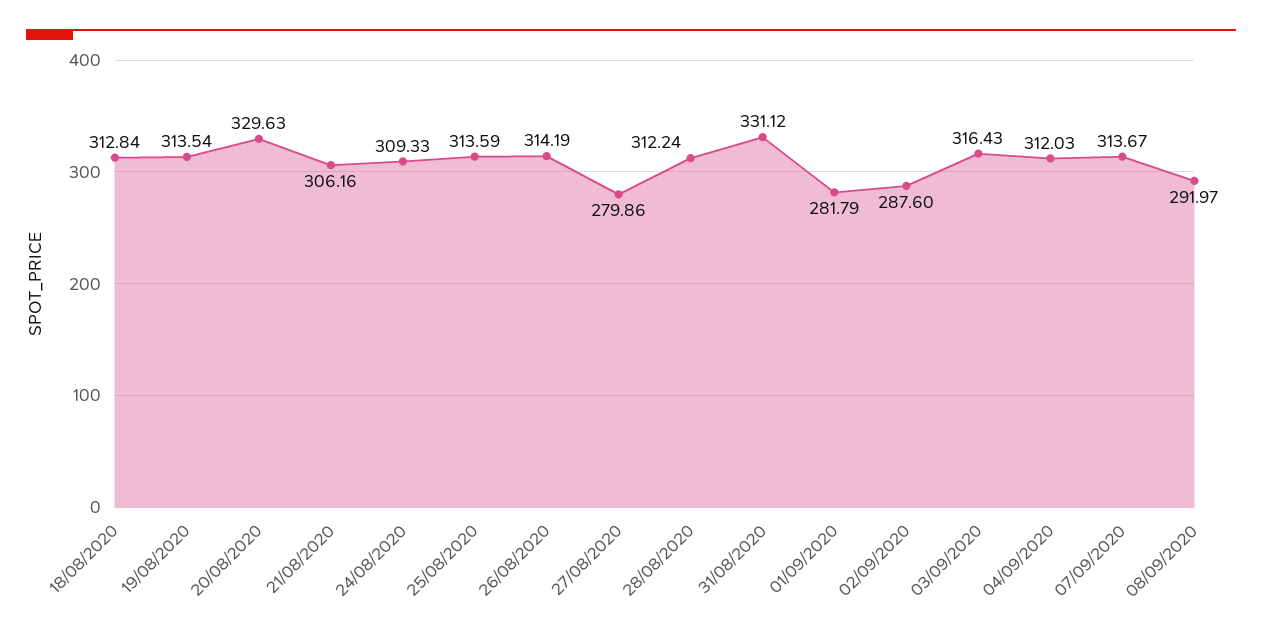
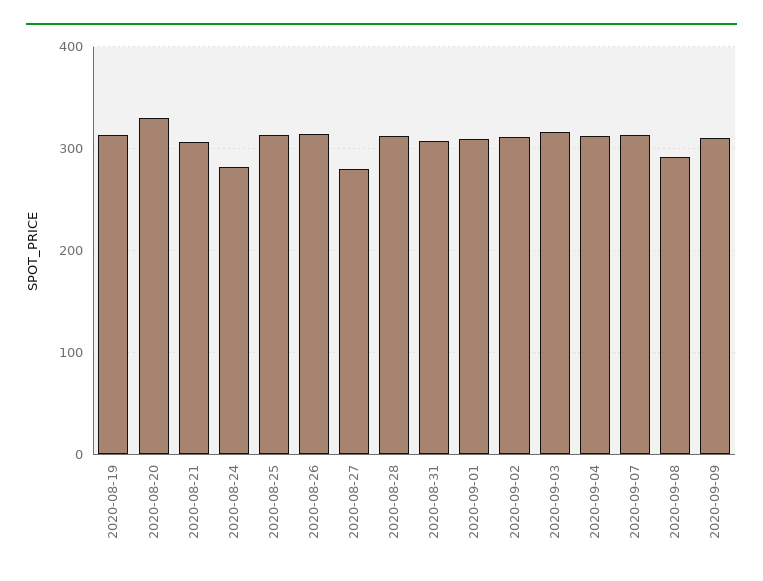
18/08/2020: 312.84 -> none
24/08/2020: 309.33 -> 280
31/08/2020: 331.12 -> 310
01/09/2020: 281.79 -> 310
02/09/2020: 287.6 -> 310
2020-09-09: none -> 310

